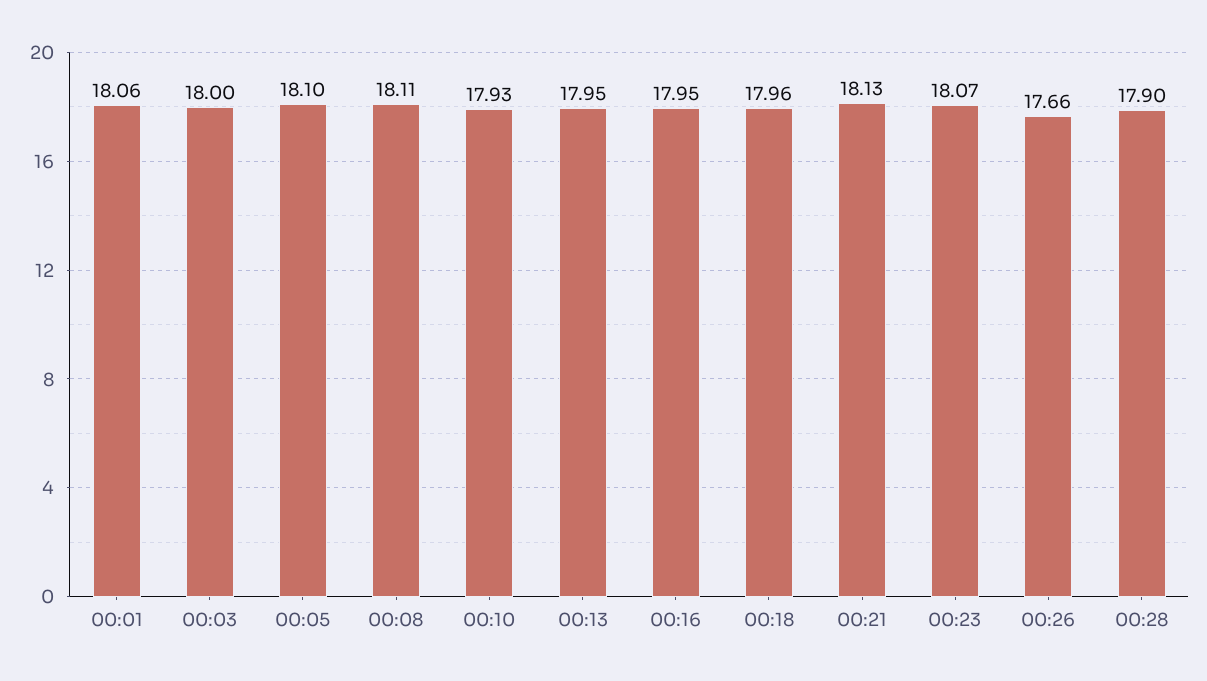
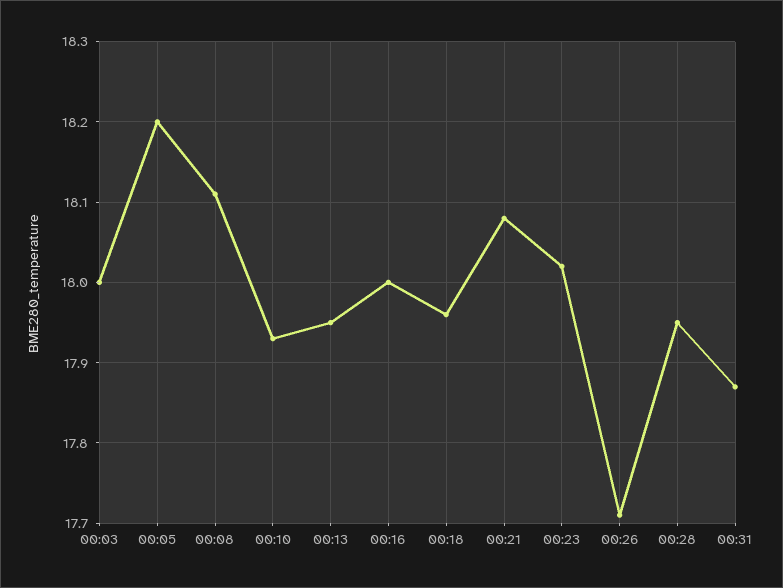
00:01: 18.06 -> none
00:05: 18.1 -> 18.2
00:16: 17.95 -> 18
00:21: 18.13 -> 18.08
00:23: 18.07 -> 18.02
00:26: 17.66 -> 17.71
00:28: 17.9 -> 17.95
00:31: none -> 17.87

